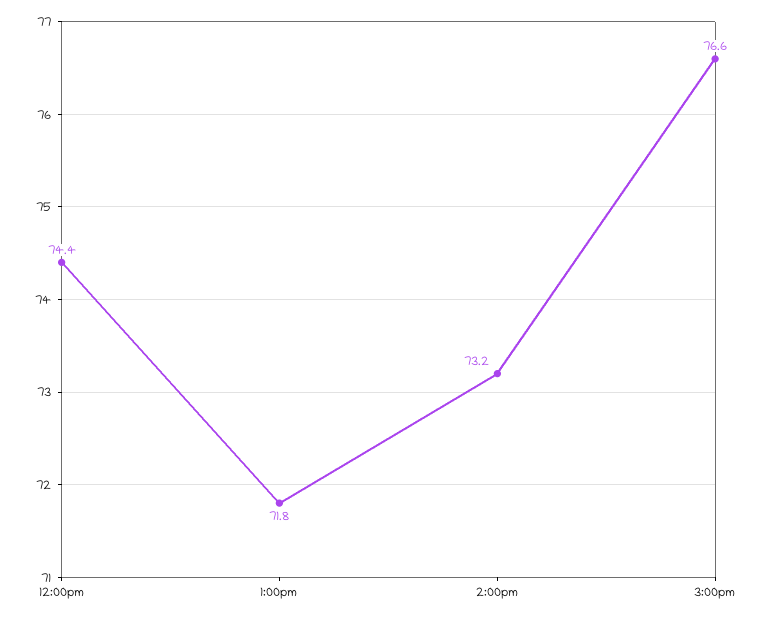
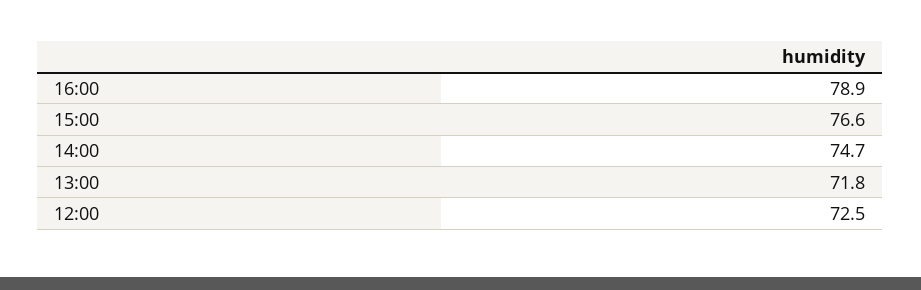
12:00pm: 74.4 -> 72.5
2:00pm: 73.2 -> 74.7
16:00: none -> 78.9

